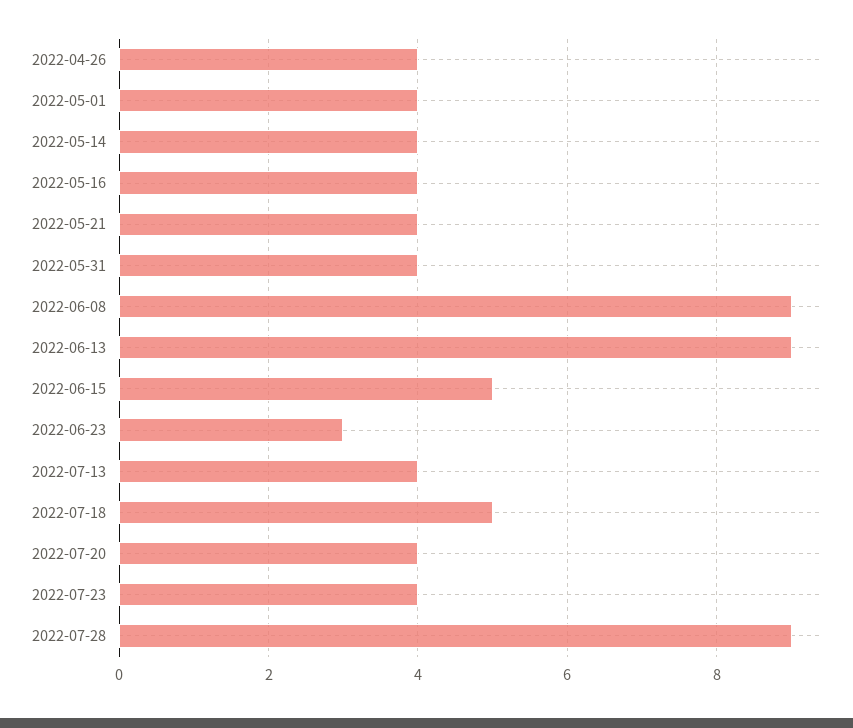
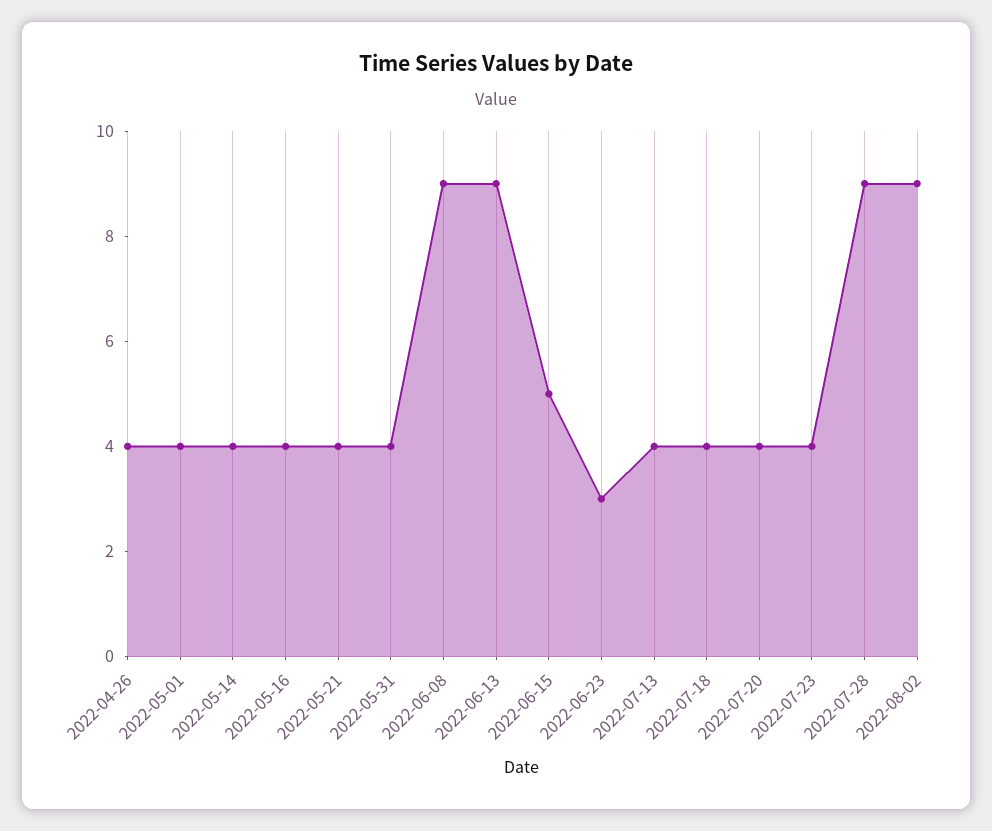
2022-07-18: 5 -> 4
2022-08-02: none -> 9

